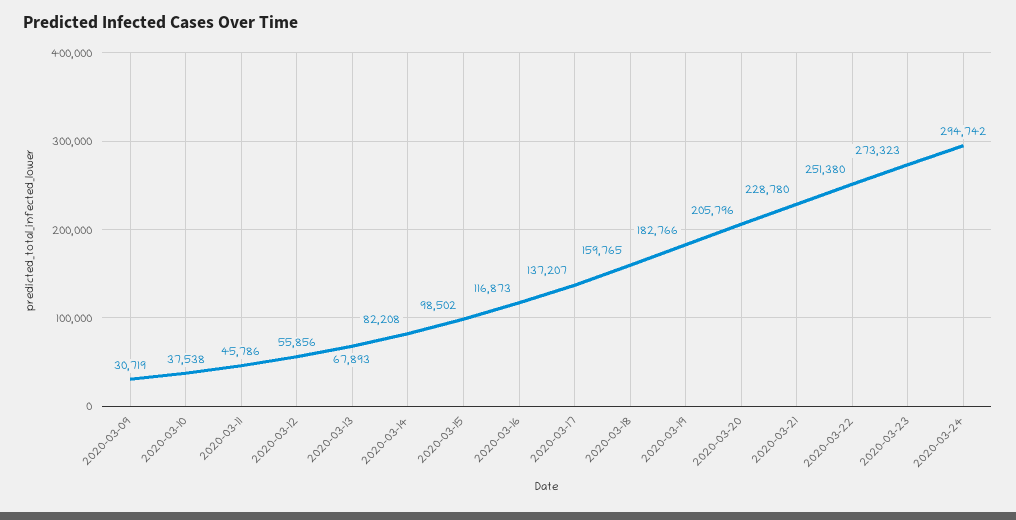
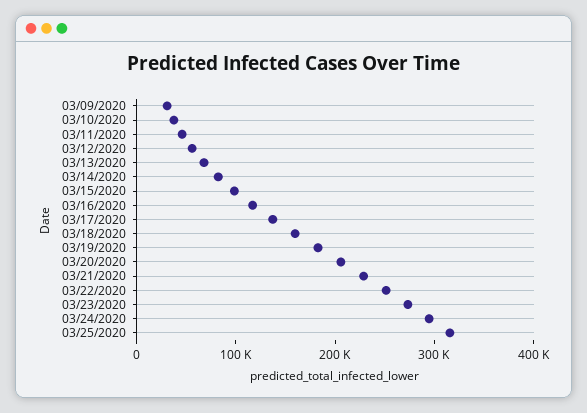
03/25/2020: none -> 320000

